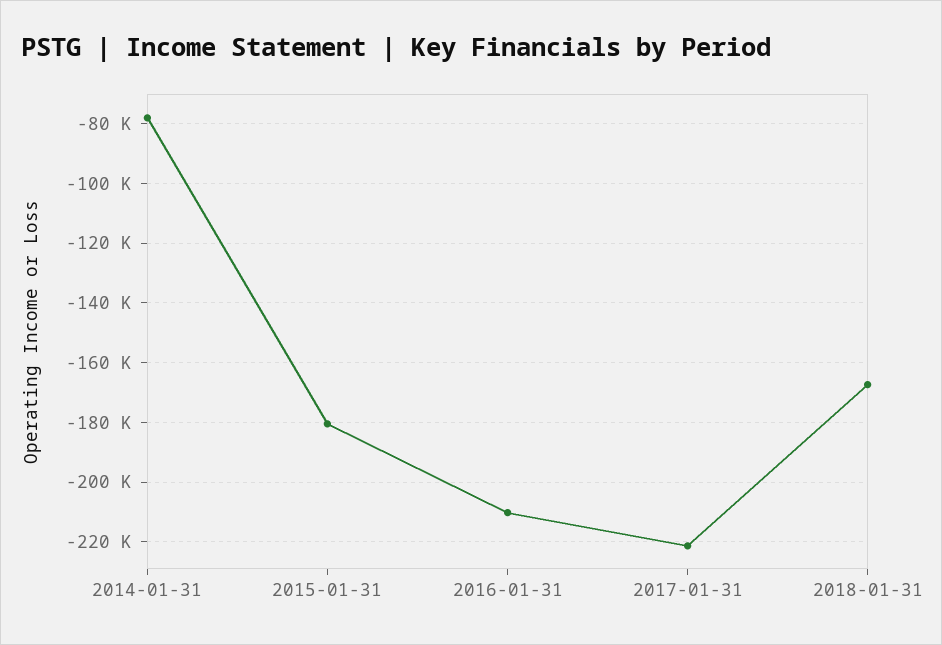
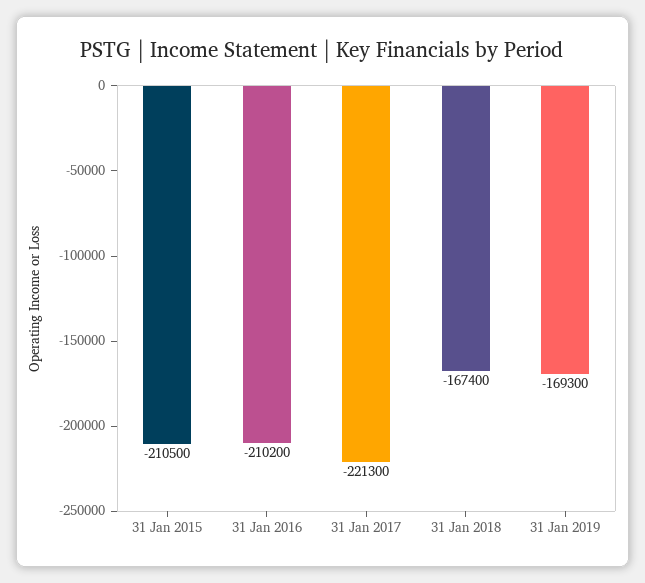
2014-01-31: -77500 -> none
2015-01-31: -180000 -> -210500
31 Jan 2019: none -> -169300

